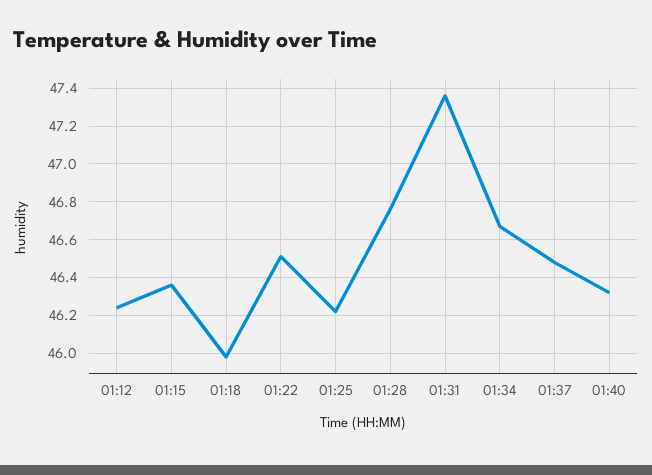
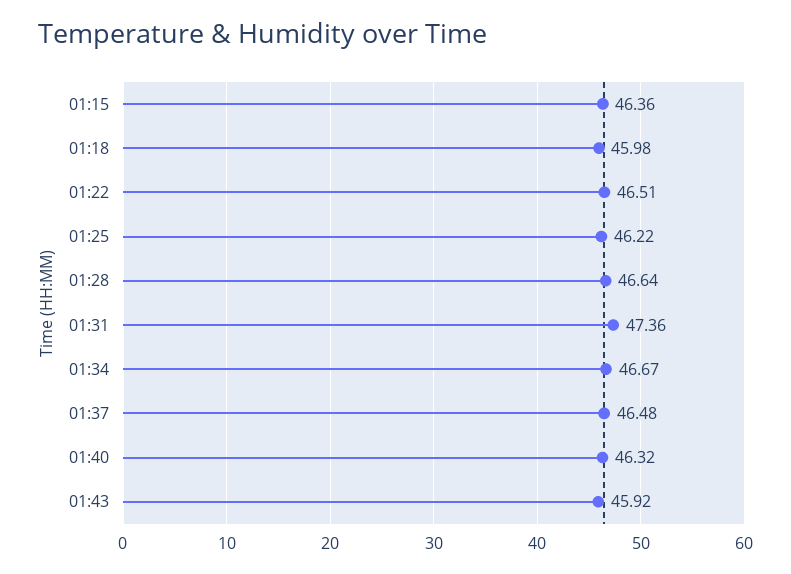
01:12: 46.25 -> none
01:28: 46.75 -> 46.64
01:43: none -> 45.92

